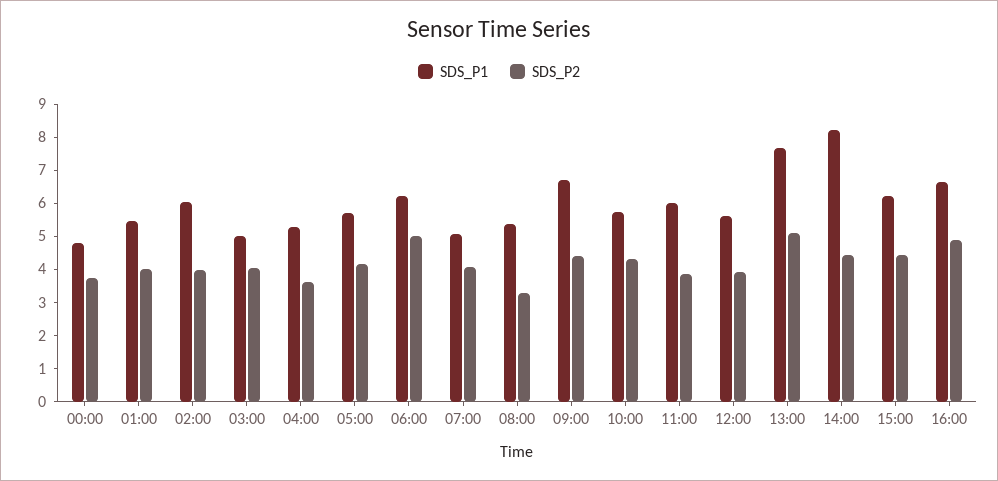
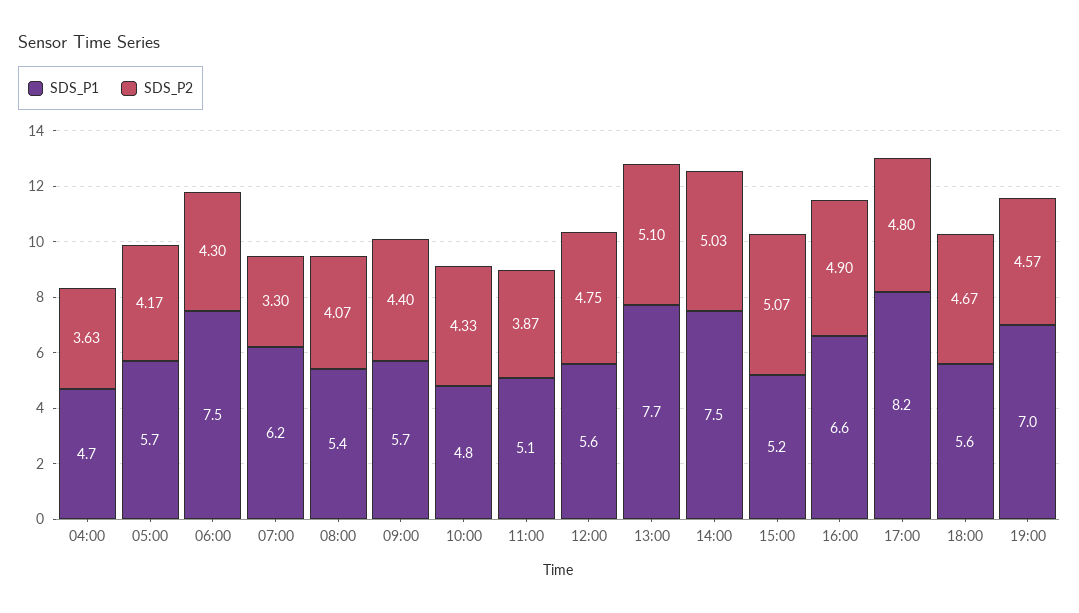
SDS_P1, 00:00: 4.75 -> none
SDS_P2, 00:00: 3.75 -> none
SDS_P1, 01:00: 5.5 -> none
SDS_P2, 01:00: 4 -> none
SDS_P1, 02:00: 6 -> none
SDS_P2, 02:00: 4 -> none
SDS_P1, 03:00: 5 -> none
SDS_P2, 03:00: 4 -> none
SDS_P1, 04:00: 5.25 -> 4.7
SDS_P1, 06:00: 6.25 -> 7.5
SDS_P2, 06:00: 5 -> 4.3
SDS_P1, 07:00: 5 -> 6.2
SDS_P2, 07:00: 4 -> 3.3
SDS_P2, 08:00: 3.25 -> 4.07
SDS_P1, 09:00: 6.75 -> 5.7
SDS_P1, 10:00: 5.75 -> 4.8
SDS_P1, 11:00: 6 -> 5.1
SDS_P2, 12:00: 4 -> 4.75
SDS_P1, 14:00: 8.25 -> 7.5
SDS_P2, 14:00: 4.5 -> 5.03
SDS_P1, 15:00: 6.25 -> 5.2
SDS_P2, 15:00: 4.5 -> 5.07
SDS_P1, 17:00: none -> 8.2
SDS_P2, 17:00: none -> 4.8
SDS_P1, 18:00: none -> 5.6
SDS_P2, 18:00: none -> 4.67
SDS_P1, 19:00: none -> 7
SDS_P2, 19:00: none -> 4.57

